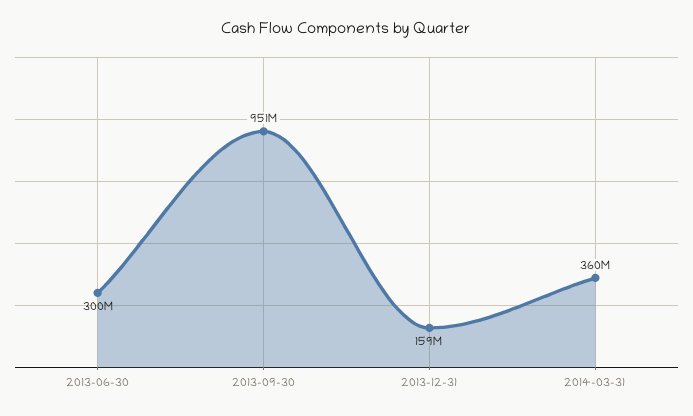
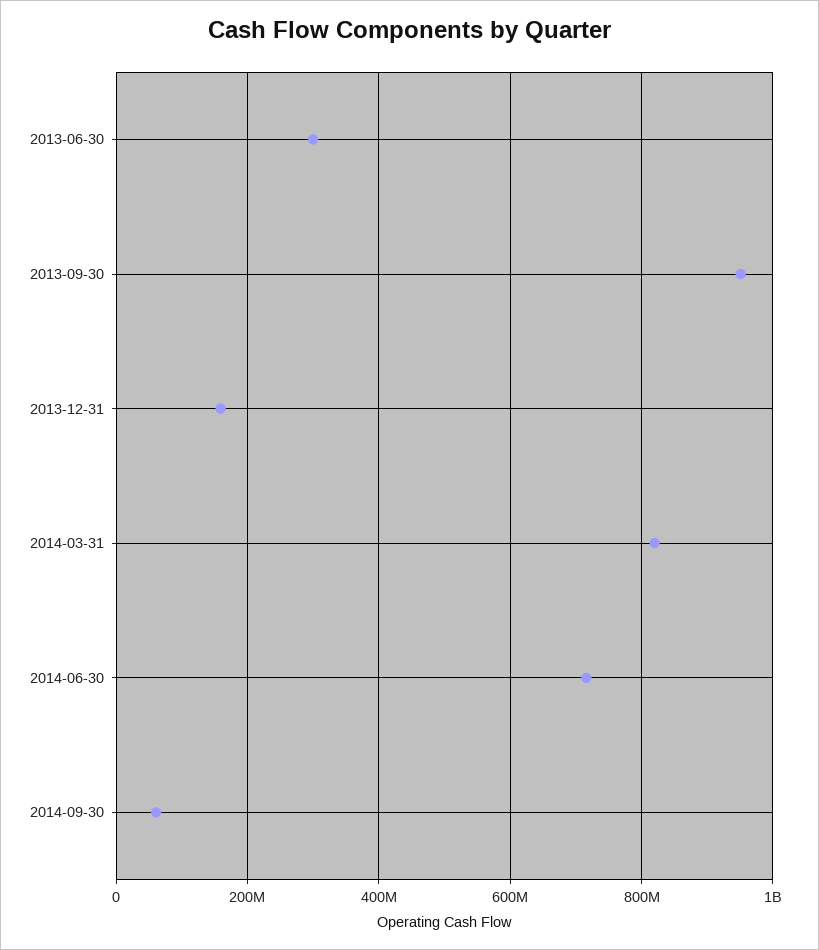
2014-03-31: 360000000 -> 820000000
2014-06-30: none -> 720000000
2014-09-30: none -> 60000000

